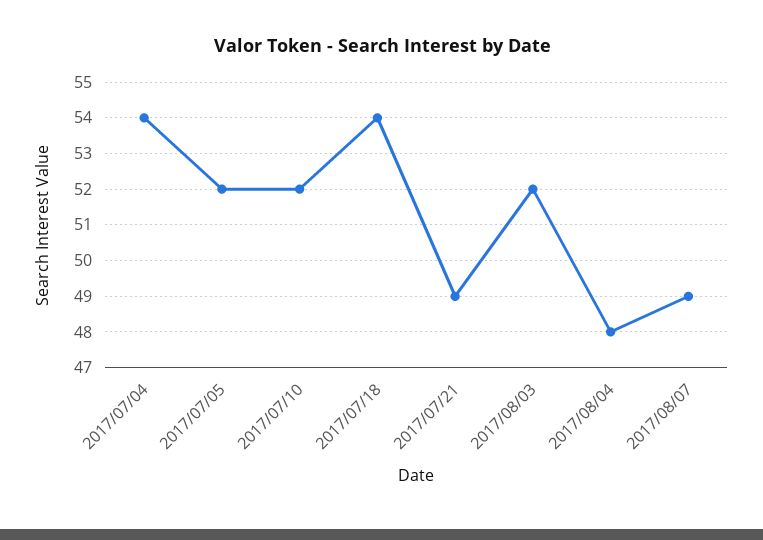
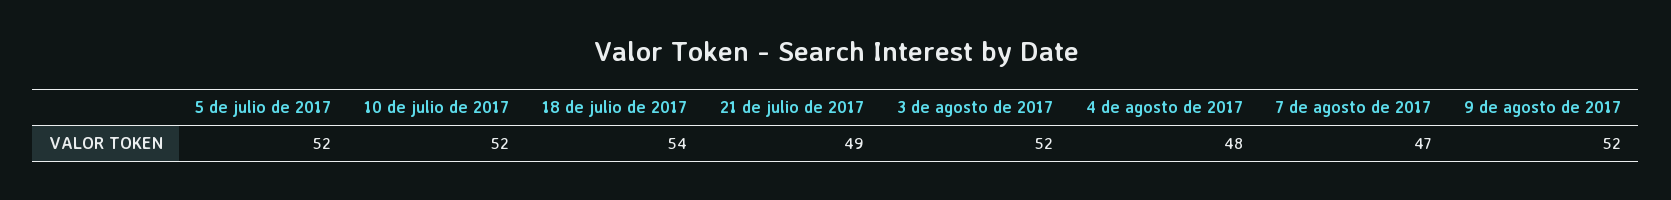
2017/07/04: 54 -> none
2017/08/07: 49 -> 47
9 de agosto de 2017: none -> 52

